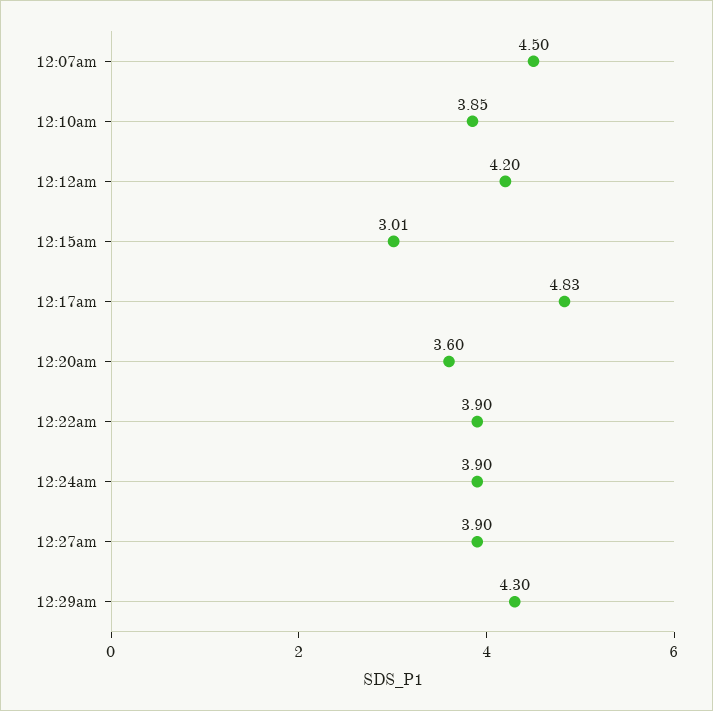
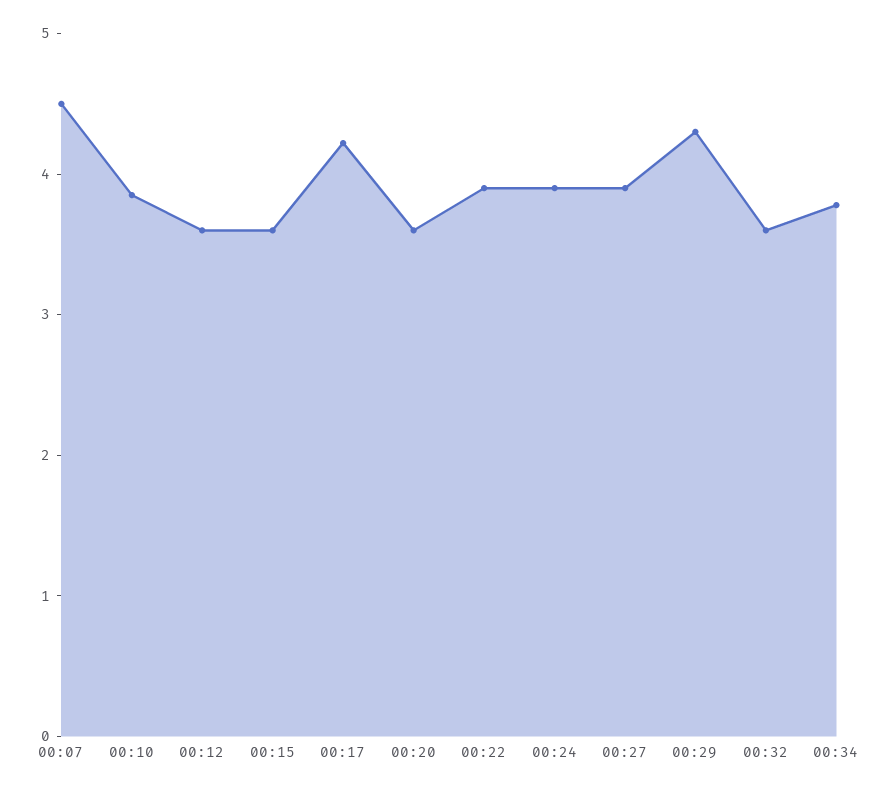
12:12am: 4.2 -> 3.6
12:15am: 3.01 -> 3.6
12:17am: 4.83 -> 4.2
00:32: none -> 3.6
00:34: none -> 3.8

